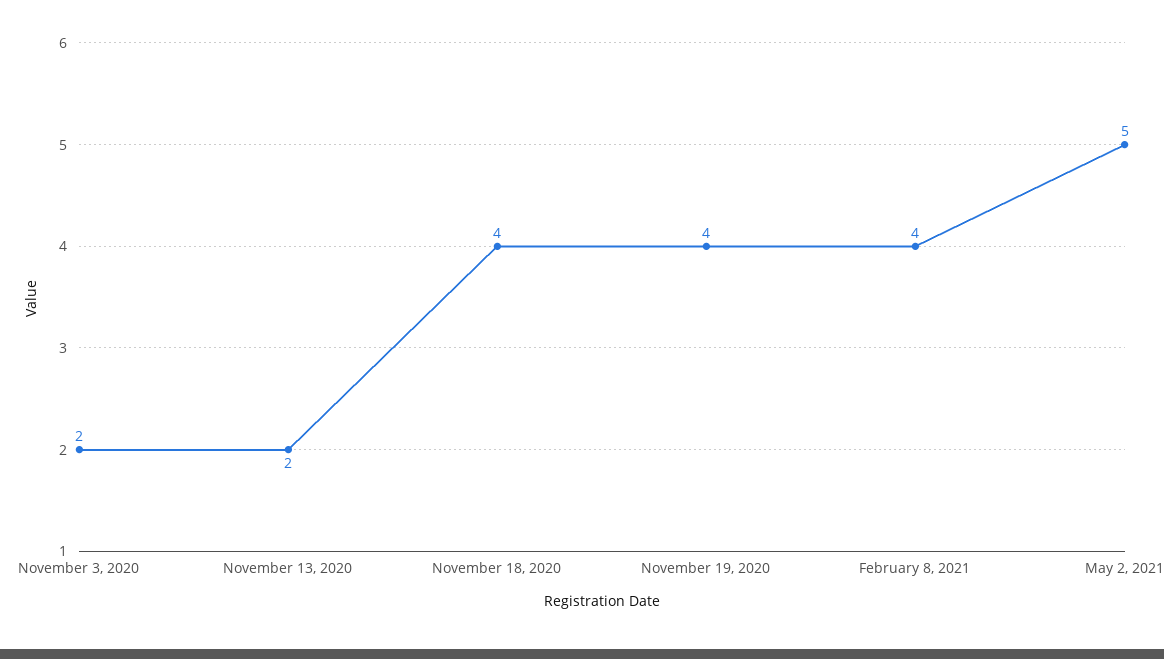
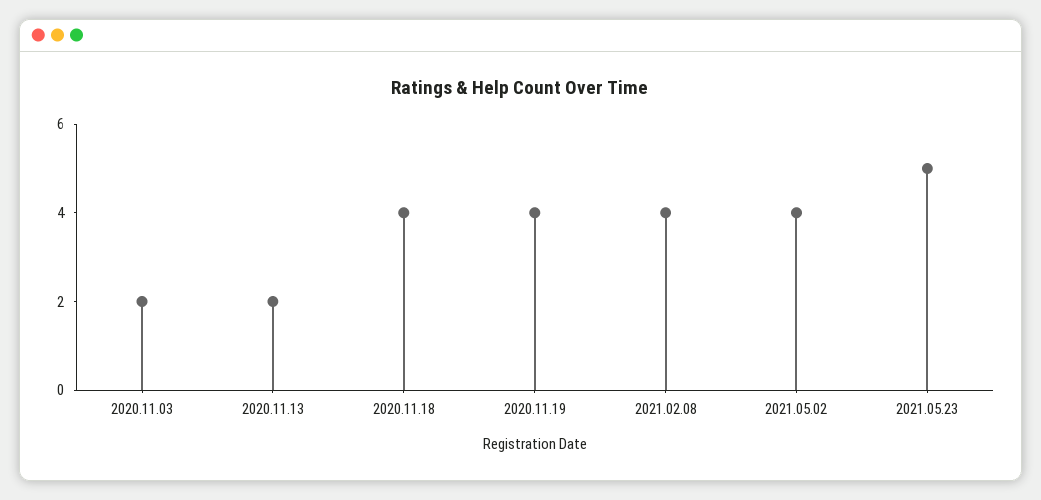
May 2, 2021: 5 -> 4
2021.05.23: none -> 5

